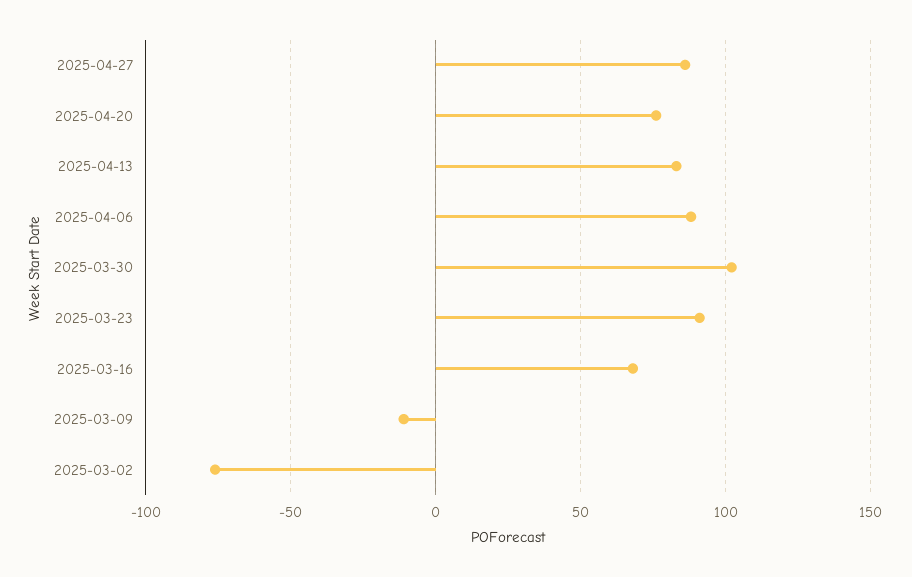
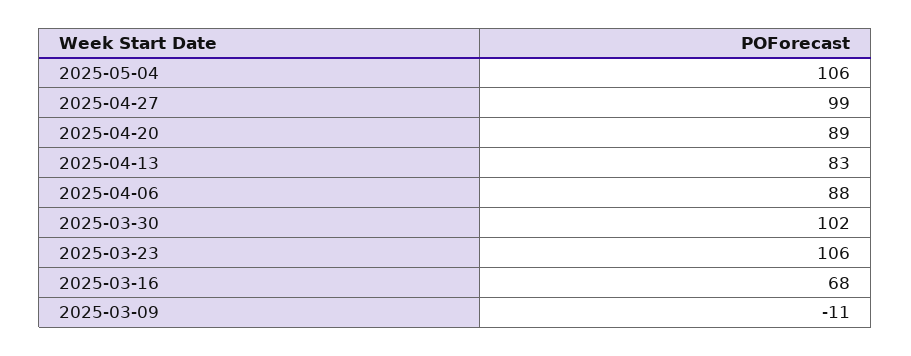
2025-04-27: 85 -> 99
2025-04-20: 75 -> 89
2025-03-23: 90 -> 106
2025-03-02: -75 -> none
2025-05-04: none -> 106

